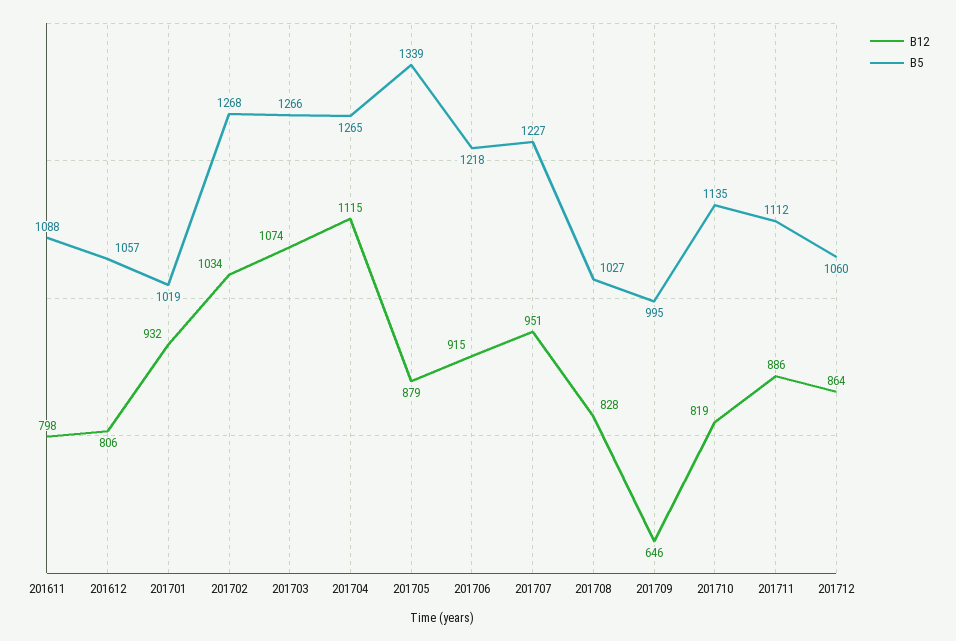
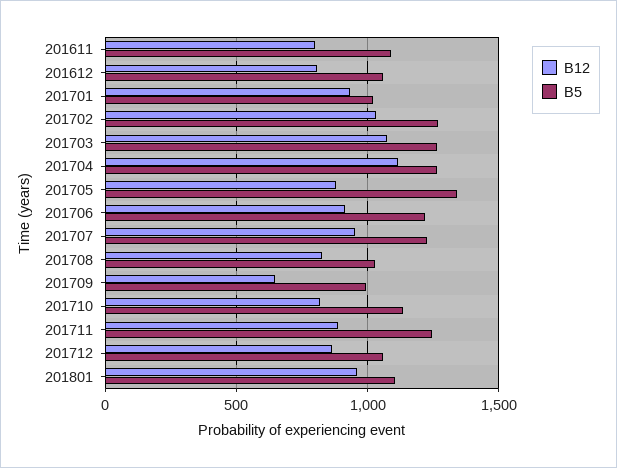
B5, 201711: 1112 -> 1250
B12, 201801: none -> 950
B5, 201801: none -> 1100

